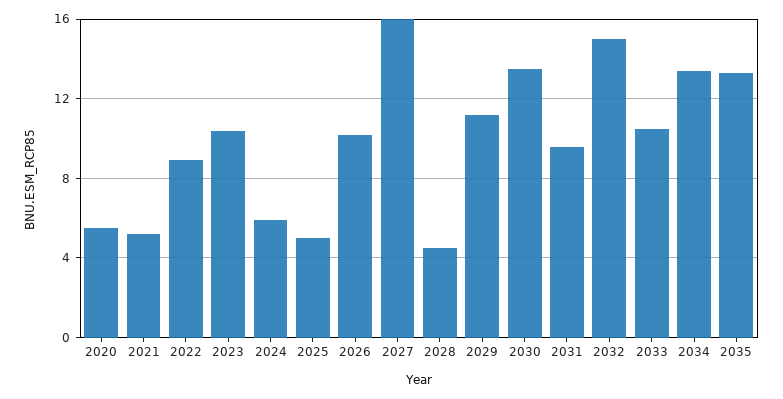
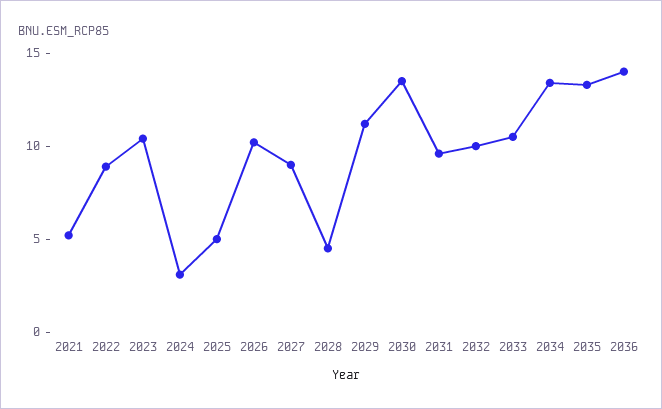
2020: 5.5 -> none
2024: 6 -> 3
2027: 16 -> 9
2032: 15 -> 10
2036: none -> 14

